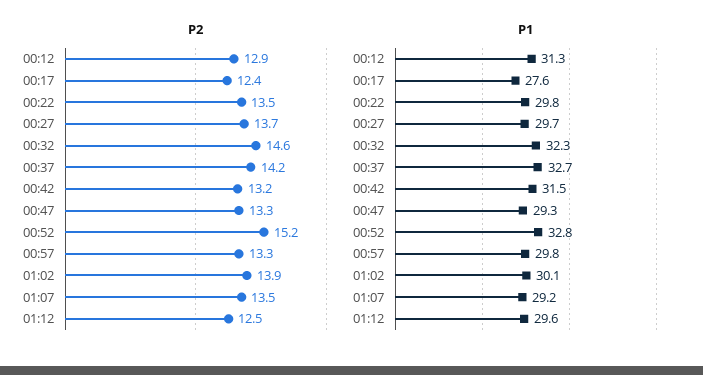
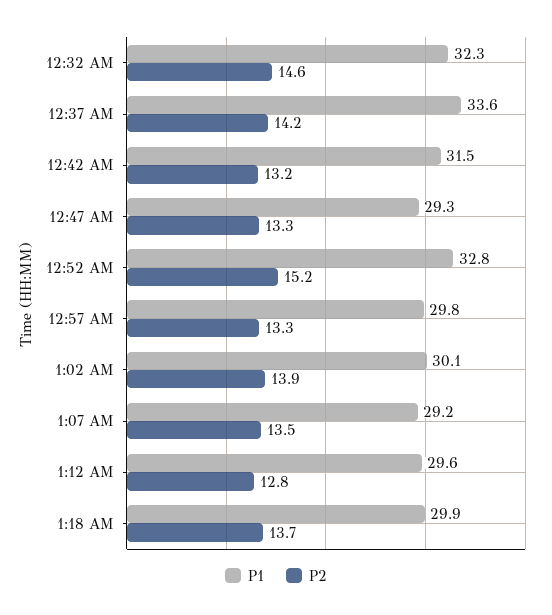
P2, 00:12: 12.9 -> none
P2, 00:17: 12.4 -> none
P2, 00:22: 13.5 -> none
P2, 00:27: 13.7 -> none
P2, 01:12: 12.5 -> 12.8
P1, 00:12: 31.3 -> none
P1, 00:17: 27.6 -> none
P1, 00:22: 29.8 -> none
P1, 00:27: 29.7 -> none
P1, 00:37: 32.7 -> 33.6
P1, 1:18 AM: none -> 29.9
P2, 1:18 AM: none -> 13.7

